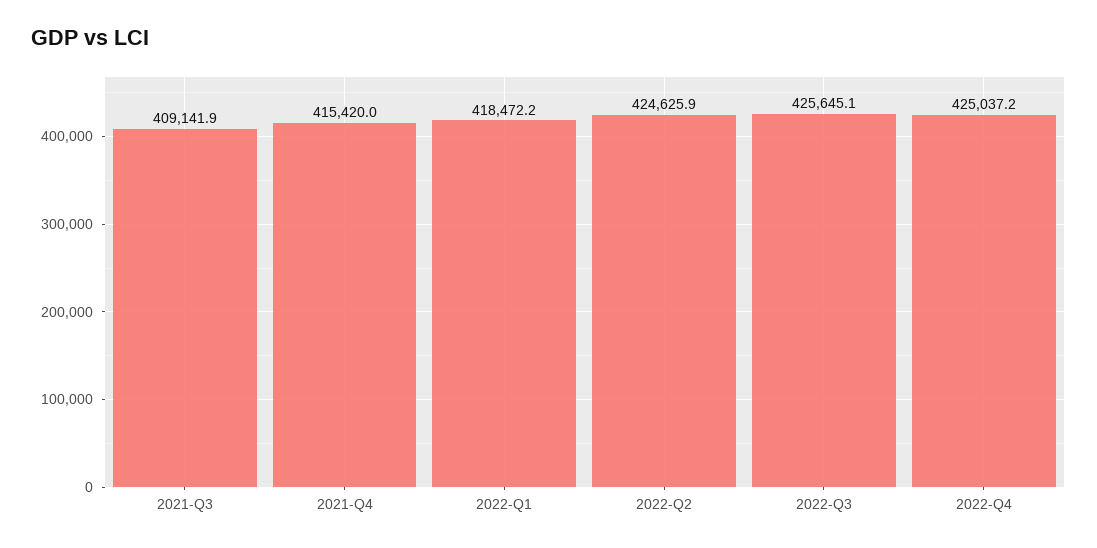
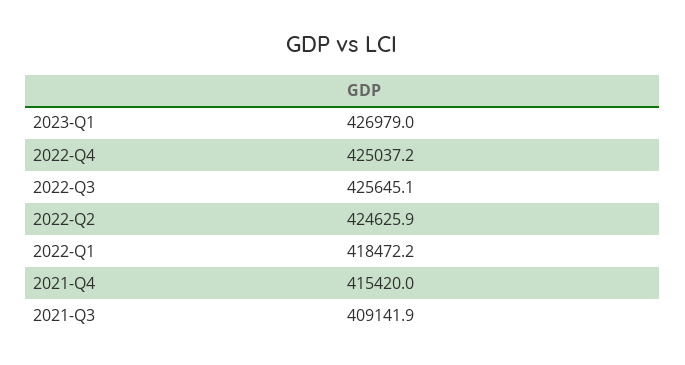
2023-Q1: none -> 426979

